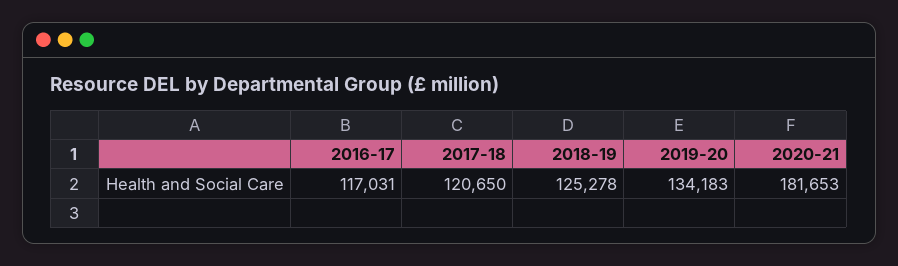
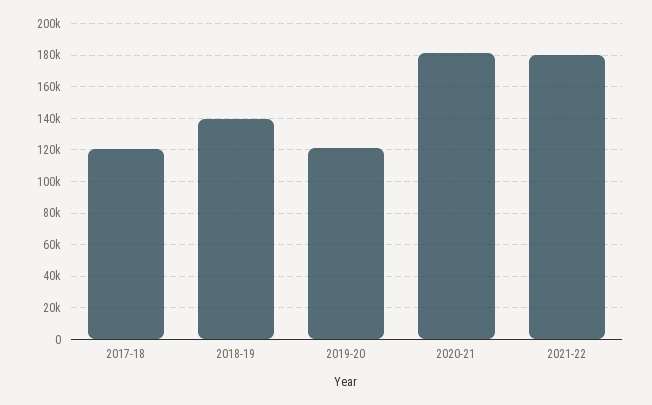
2016-17: 117031 -> none
2018-19: 125278 -> 140000
2019-20: 134183 -> 120000
2021-22: none -> 180000

